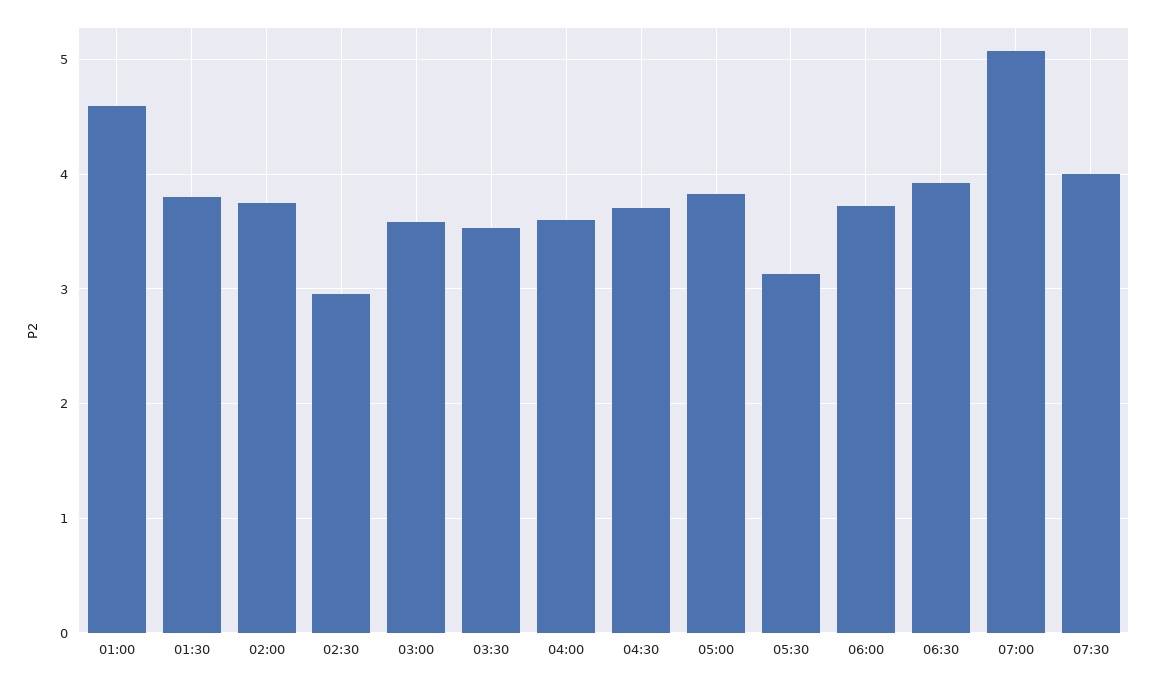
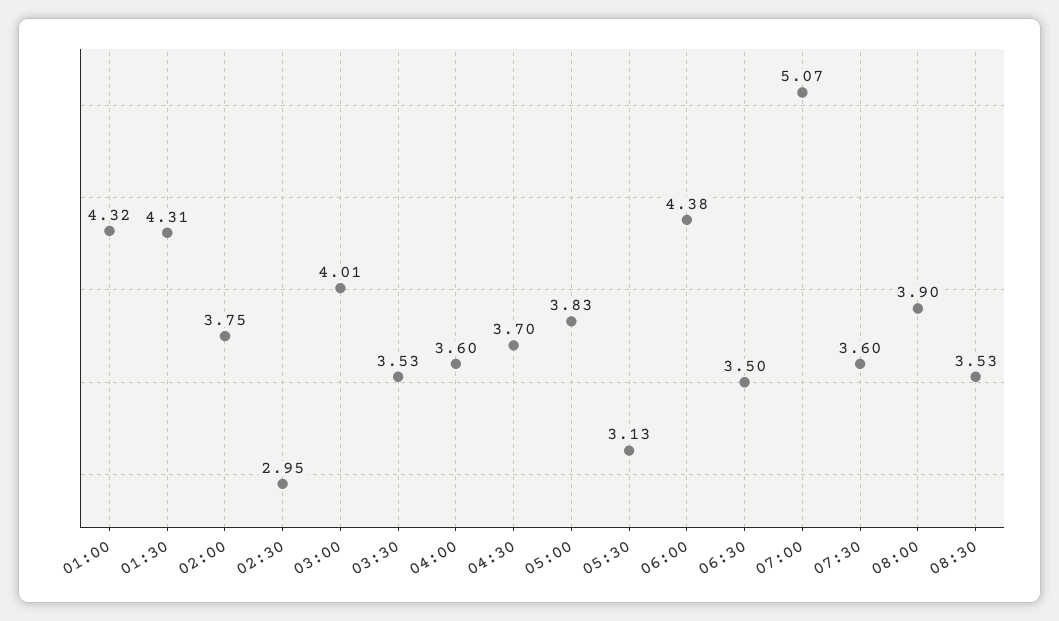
01:00: 4.6 -> 4.32
01:30: 3.8 -> 4.31
03:00: 3.6 -> 4.01
06:00: 3.7 -> 4.38
06:30: 3.9 -> 3.5
07:30: 4 -> 3.6
08:00: none -> 3.9
08:30: none -> 3.53

